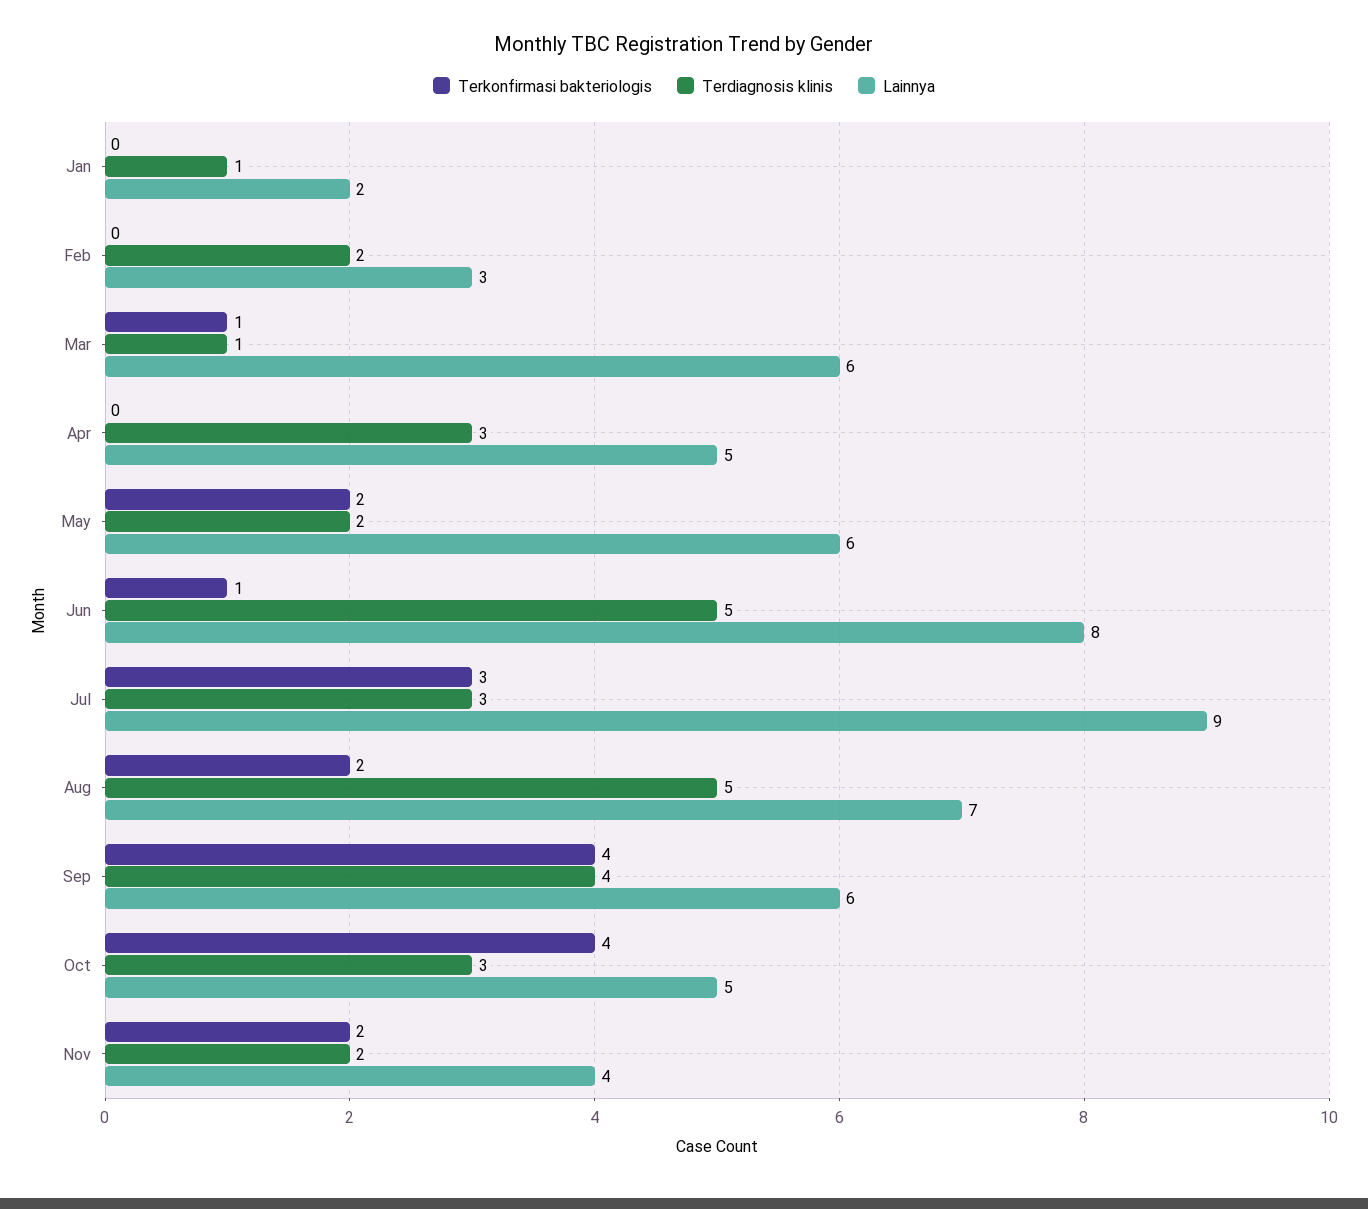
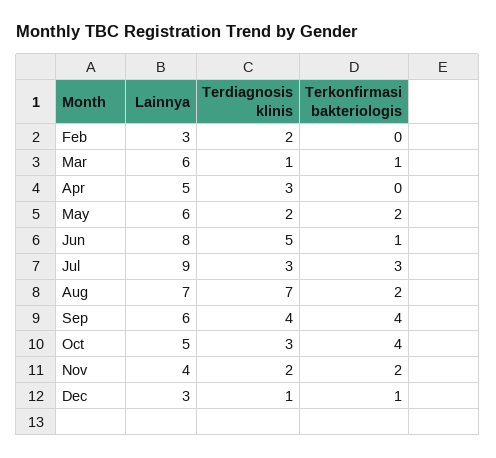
Terkonfirmasi bakteriologis, Jan: 0 -> none
Terdiagnosis klinis, Jan: 1 -> none
Lainnya, Jan: 2 -> none
Terdiagnosis klinis, Aug: 5 -> 7
Lainnya, Dec: none -> 3
Terdiagnosis klinis, Dec: none -> 1
Terkonfirmasi bakteriologis, Dec: none -> 1

